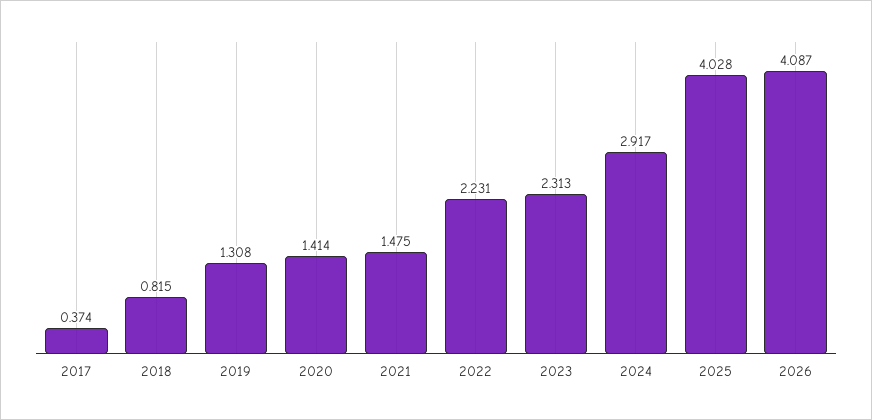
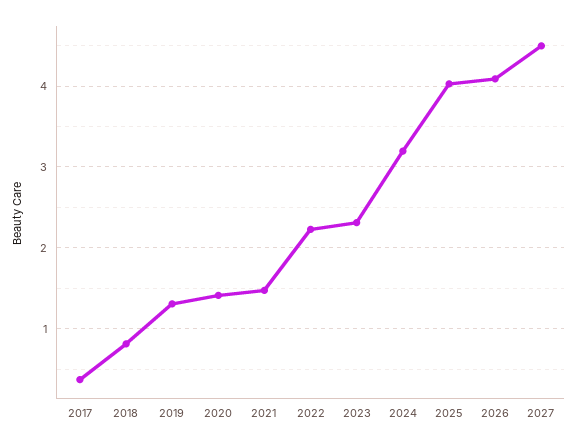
2024: 2.917 -> 3.2
2027: none -> 4.5

